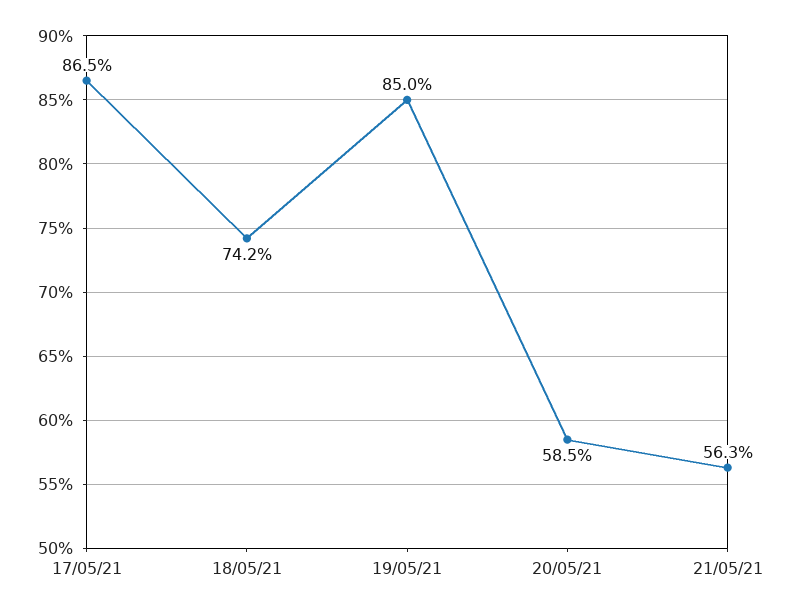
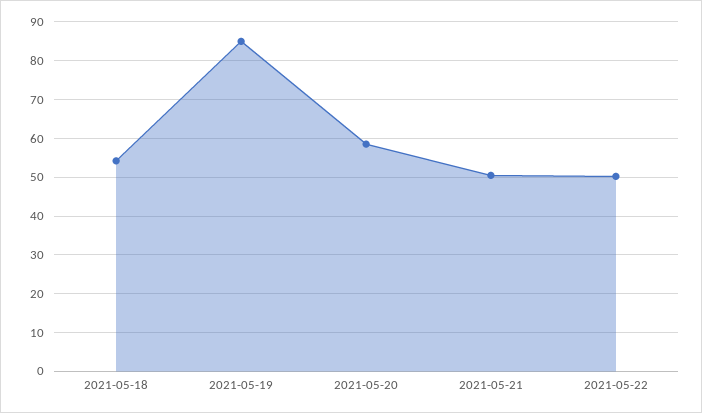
17/05/21: 86.5 -> none
18/05/21: 74.2 -> 54
21/05/21: 56.3 -> 50
2021-05-22: none -> 50

